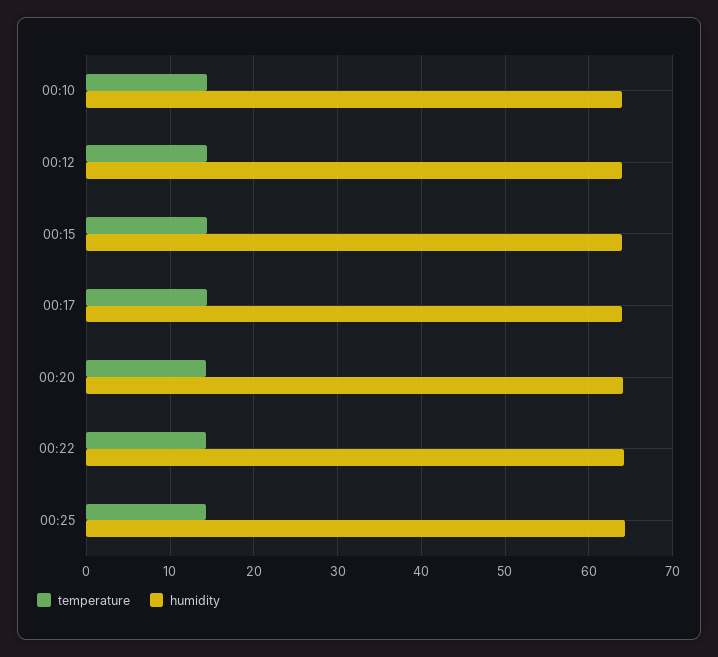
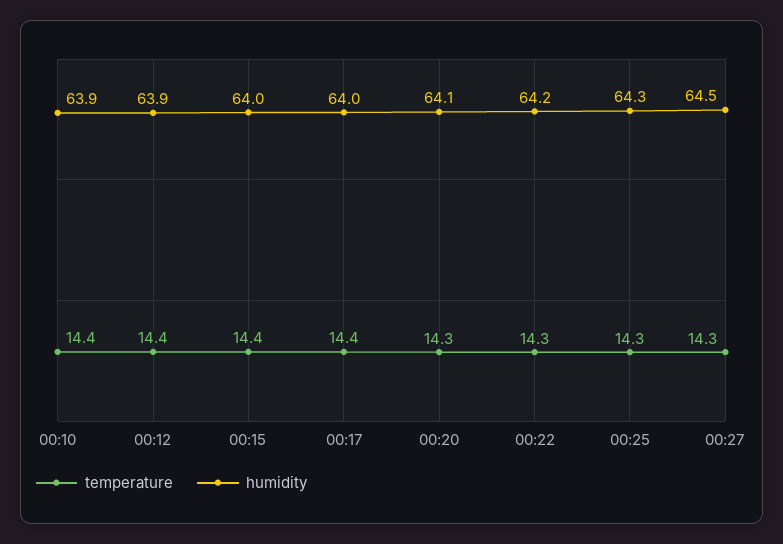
temperature, 00:27: none -> 14.3
humidity, 00:27: none -> 64.5

